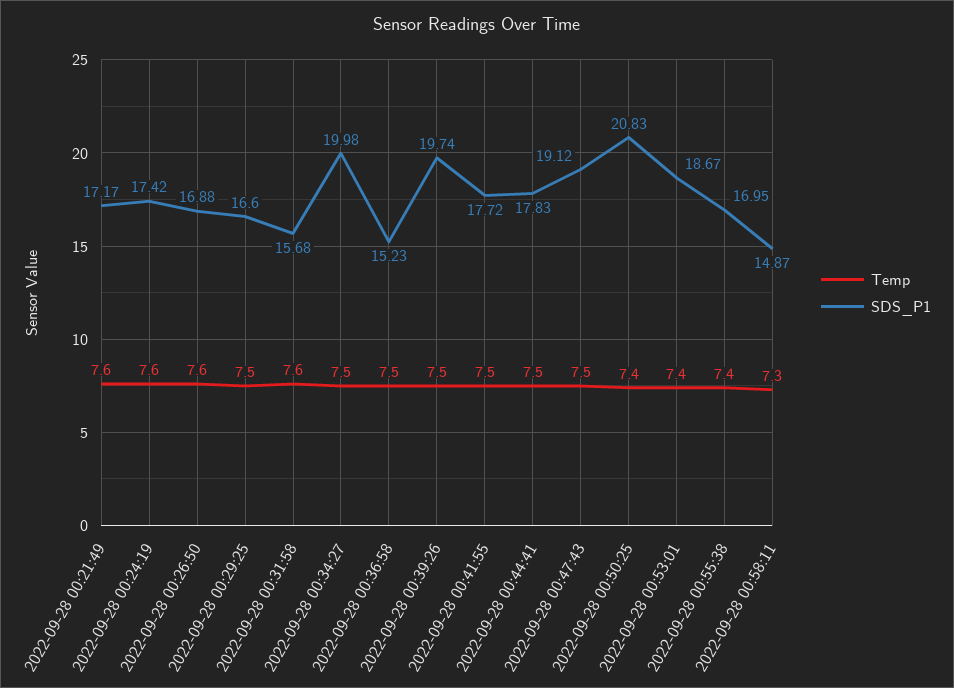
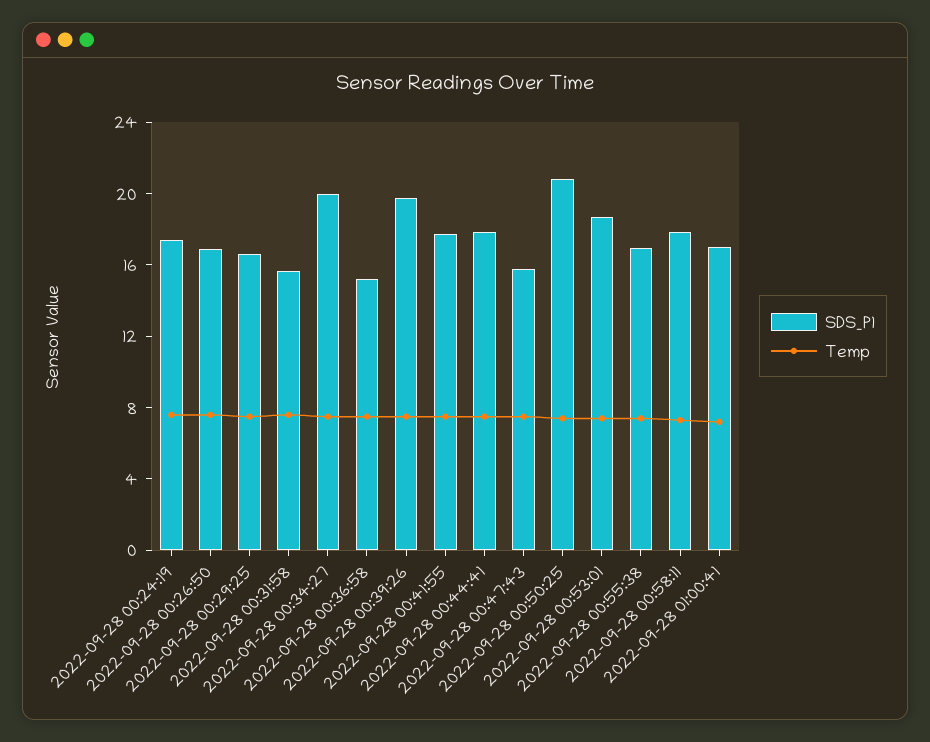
Temp, 2022-09-28 00:21:49: 7.6 -> none
SDS_P1, 2022-09-28 00:21:49: 17.17 -> none
SDS_P1, 2022-09-28 00:47:43: 19.12 -> 16
SDS_P1, 2022-09-28 00:58:11: 14.87 -> 18
SDS_P1, 2022-09-28 01:00:41: none -> 17
Temp, 2022-09-28 01:00:41: none -> 7

